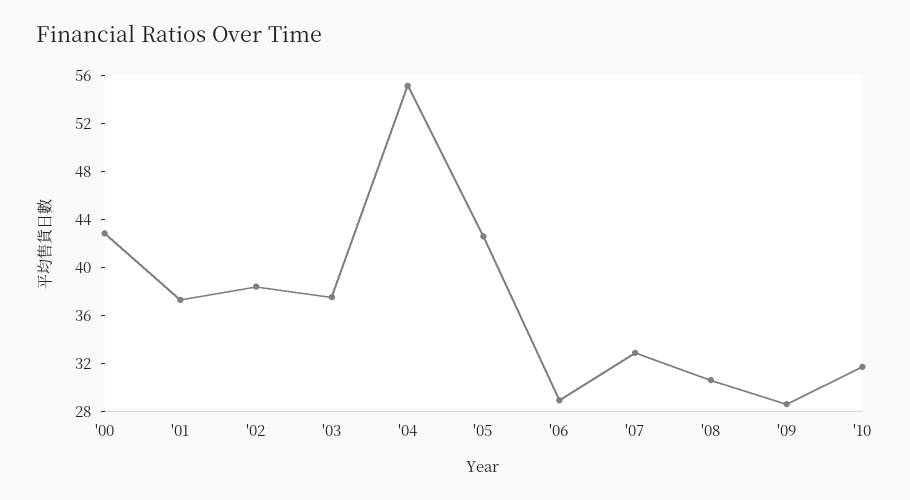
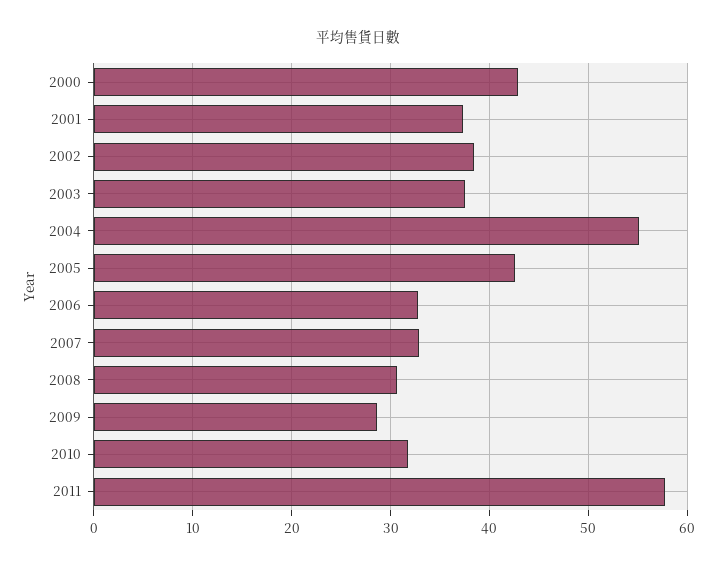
'06: 29 -> 33
2011: none -> 58

